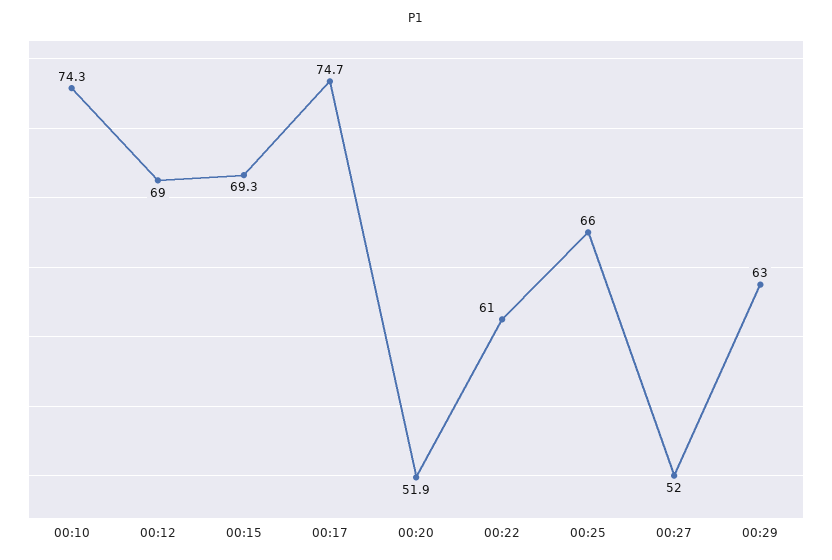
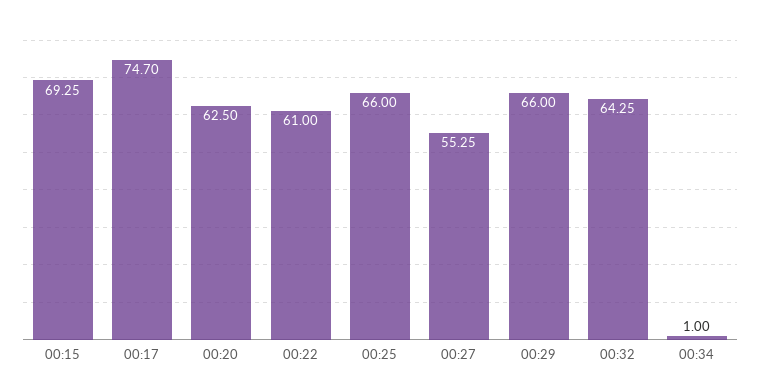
00:10: 74.3 -> none
00:12: 69 -> none
00:20: 51.9 -> 62.5
00:27: 52 -> 55.25
00:29: 63 -> 66
00:32: none -> 64.25
00:34: none -> 1

